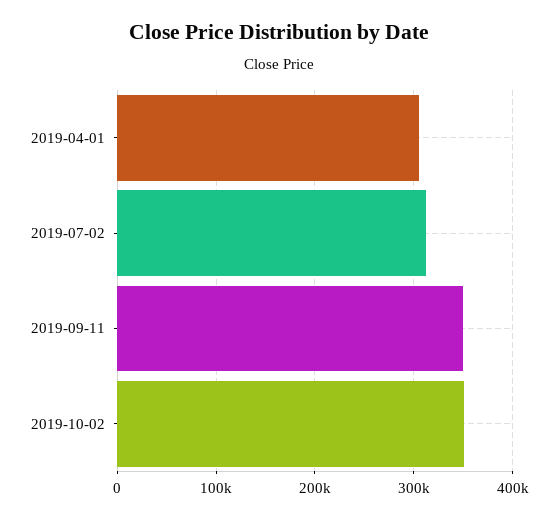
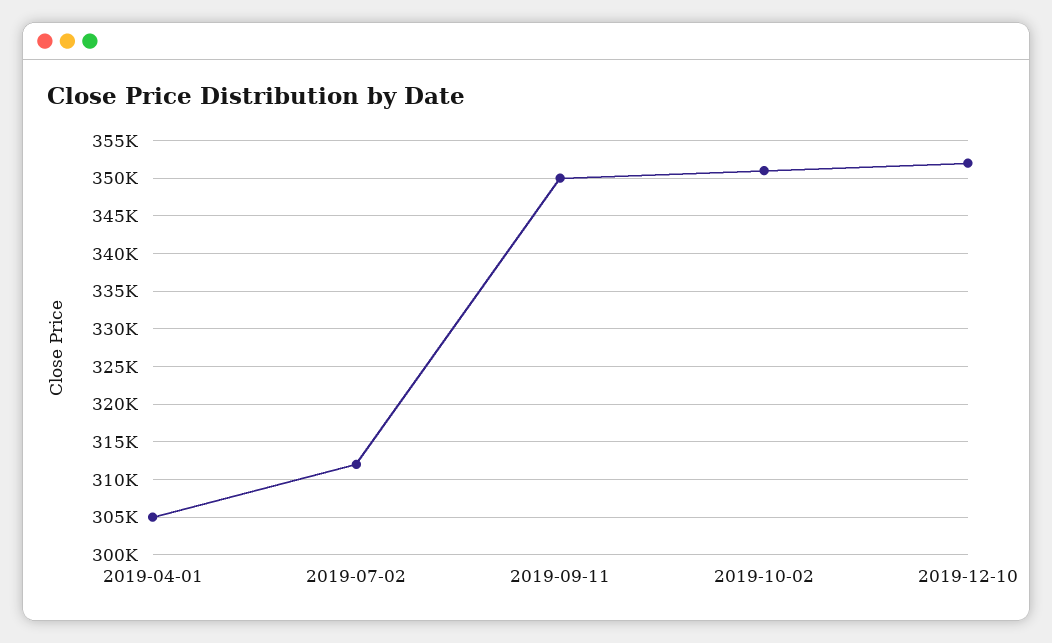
2019-12-10: none -> 352000

